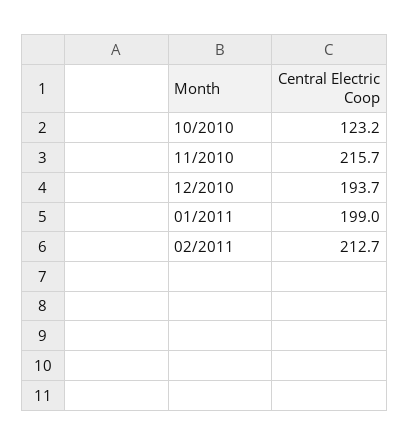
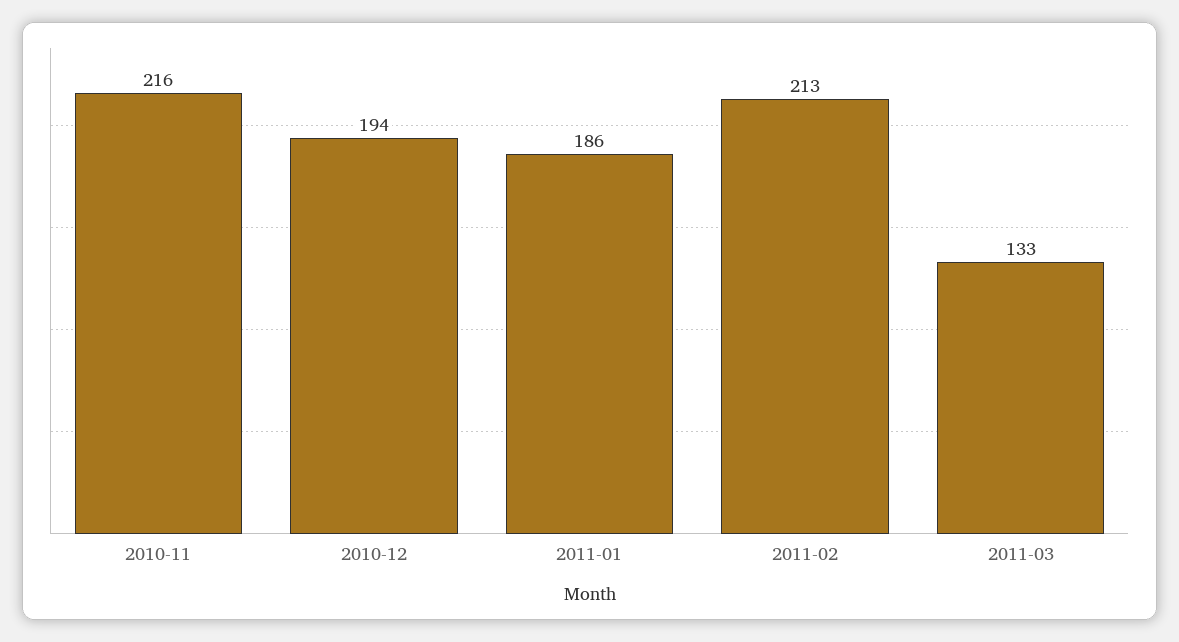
10/2010: 123.2 -> none
01/2011: 199 -> 186
2011-03: none -> 133

